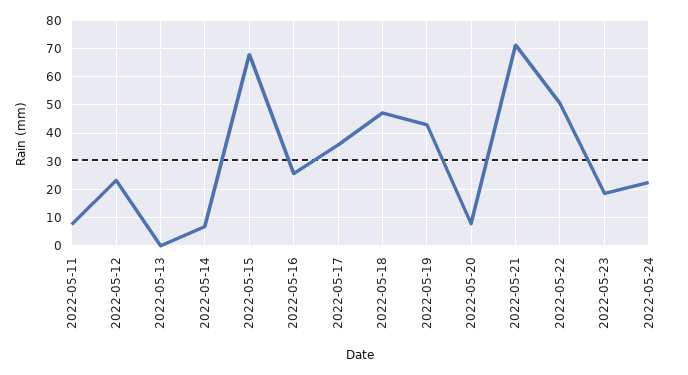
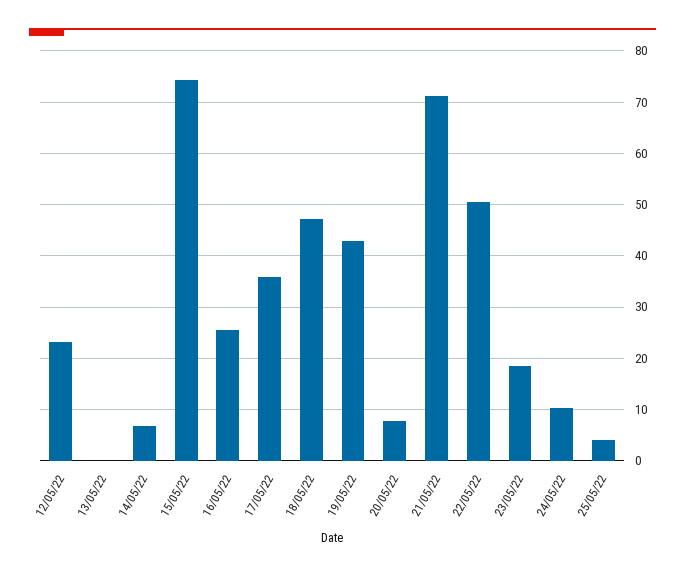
2022-05-11: 7.5 -> none
2022-05-15: 67.5 -> 74
2022-05-24: 22.5 -> 10
25/05/22: none -> 4

